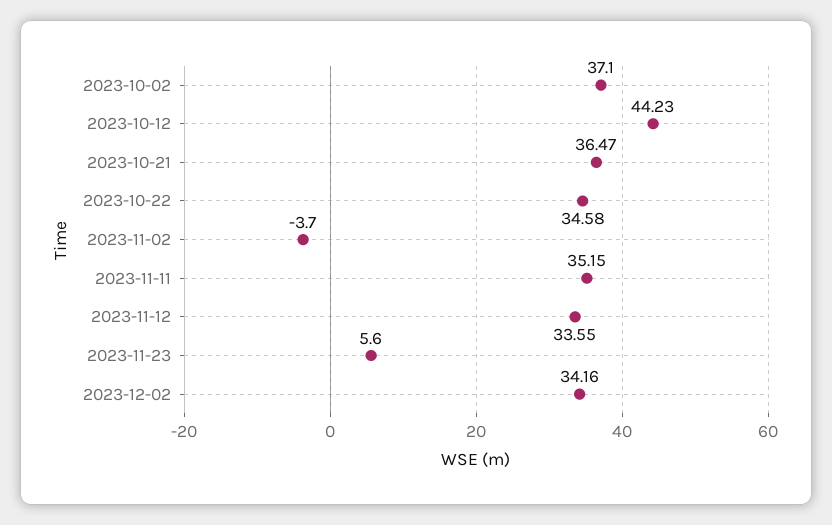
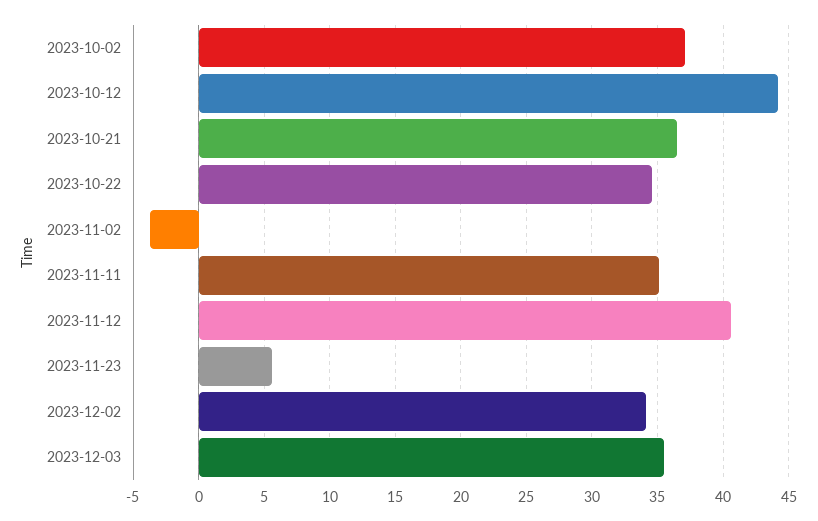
2023-11-12: 33.55 -> 40.5
2023-12-03: none -> 35.5

